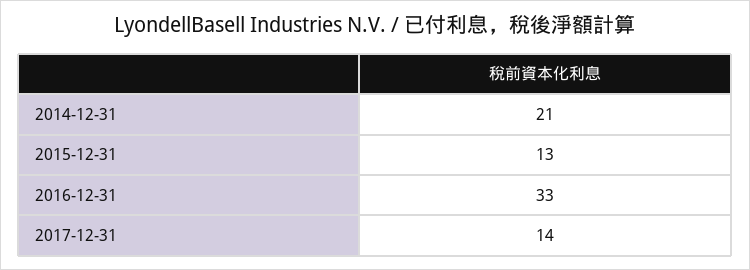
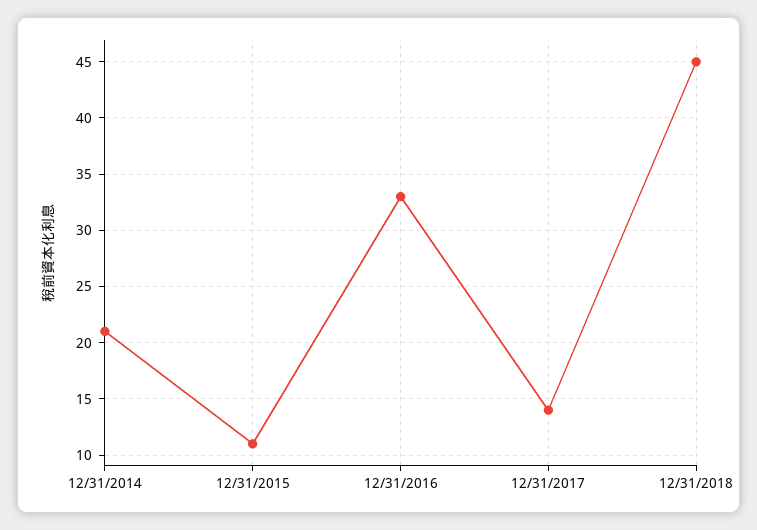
2015-12-31: 13 -> 11
12/31/2018: none -> 45

